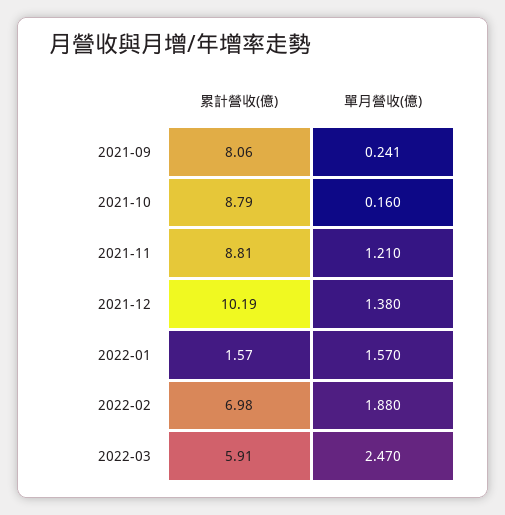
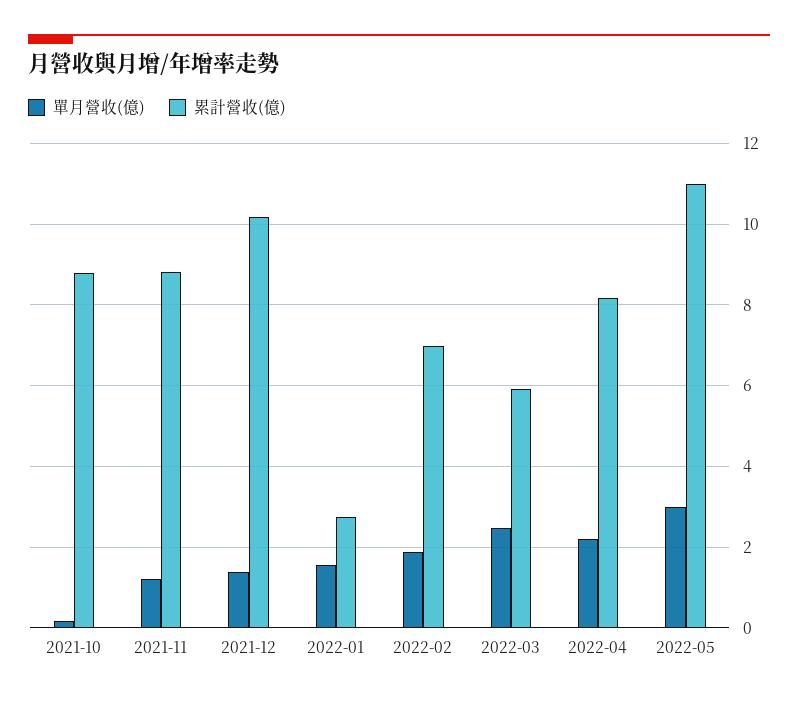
累計營收(億), 2021-09: 8.06 -> none
單月營收(億), 2021-09: 0.241 -> none
累計營收(億), 2022-01: 1.57 -> 2.8
單月營收(億), 2022-04: none -> 2.2
累計營收(億), 2022-04: none -> 8.2
單月營收(億), 2022-05: none -> 3
累計營收(億), 2022-05: none -> 11

